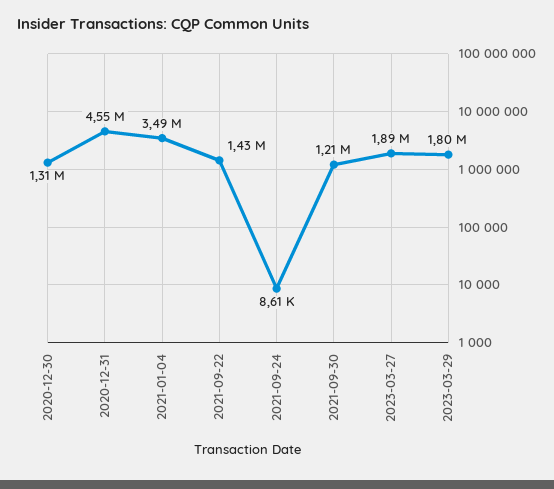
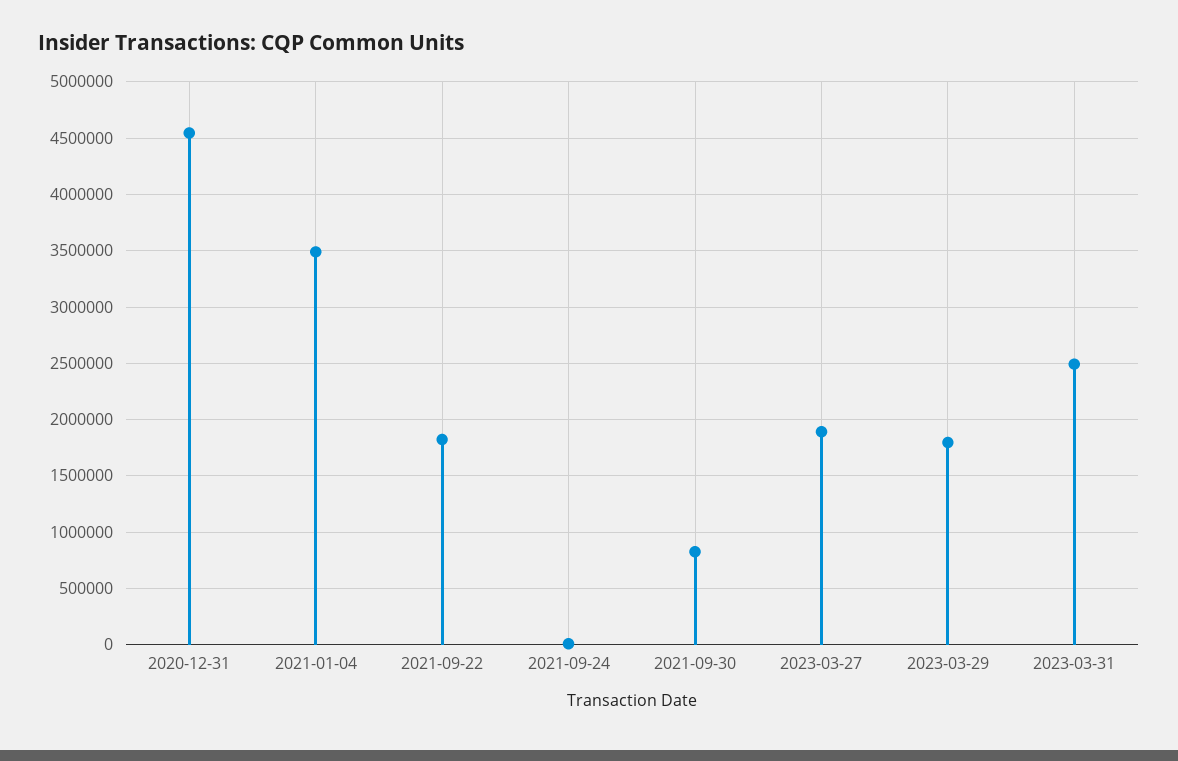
2020-12-30: 1310000 -> none
2021-09-22: 1430000 -> 1800000
2021-09-30: 1210000 -> 800000
2023-03-31: none -> 2500000

